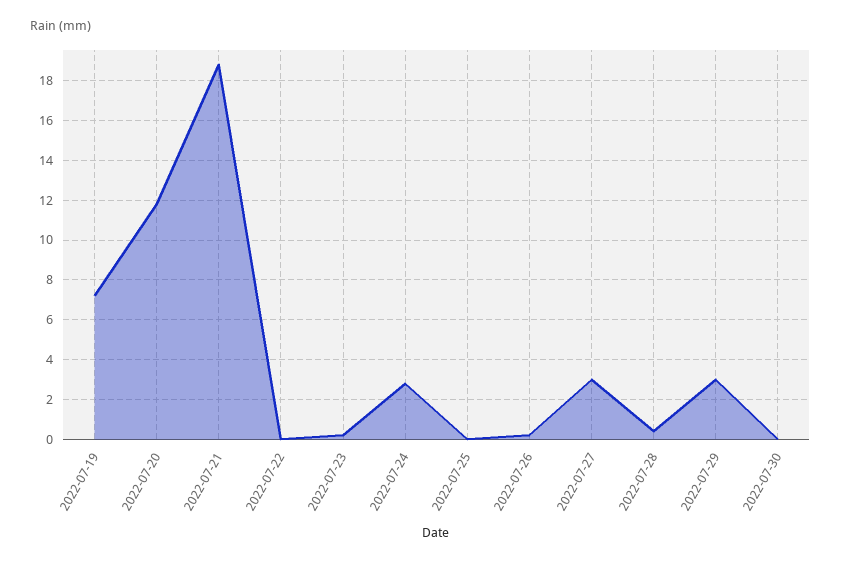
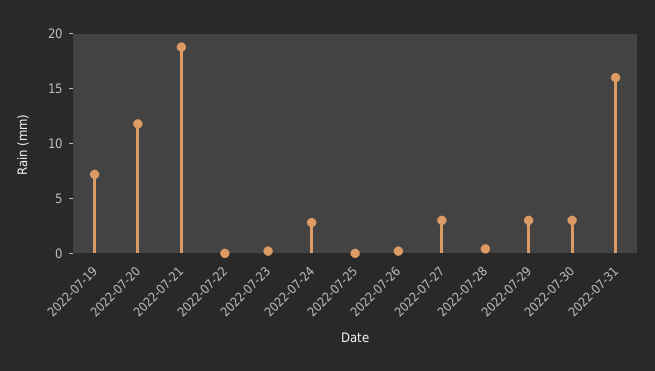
2022-07-30: 0 -> 3
2022-07-31: none -> 16

